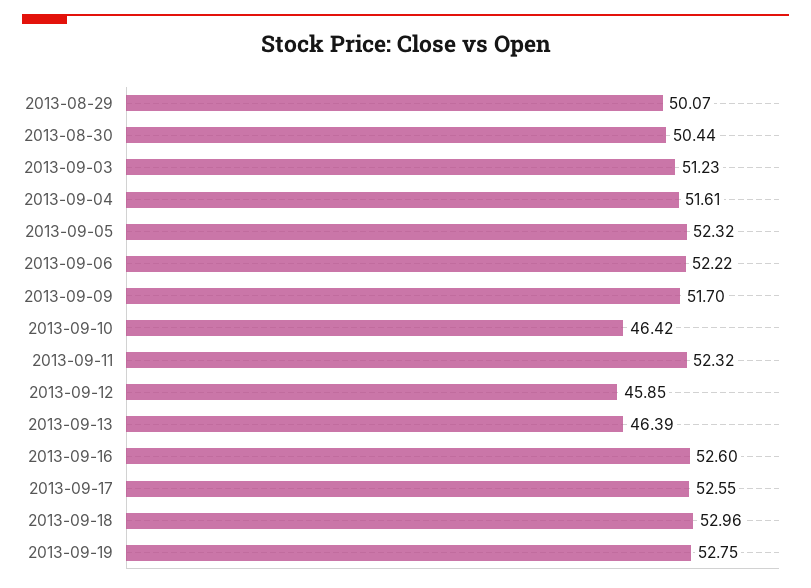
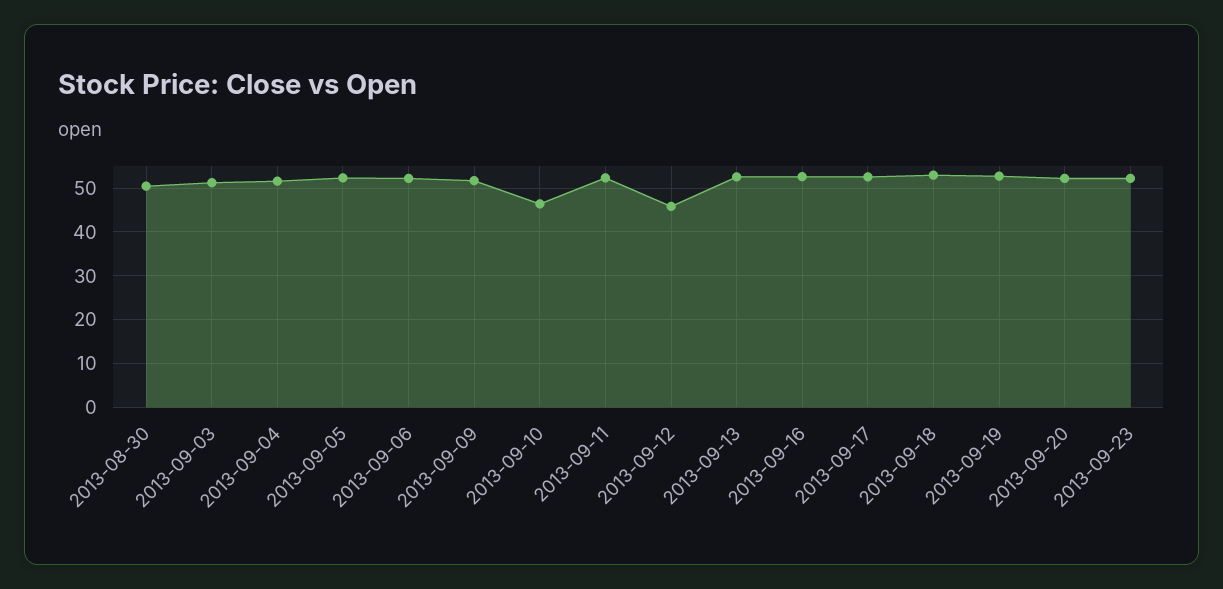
2013-08-29: 50.07 -> none
2013-09-13: 46.39 -> 52
2013-09-20: none -> 52
2013-09-23: none -> 52

